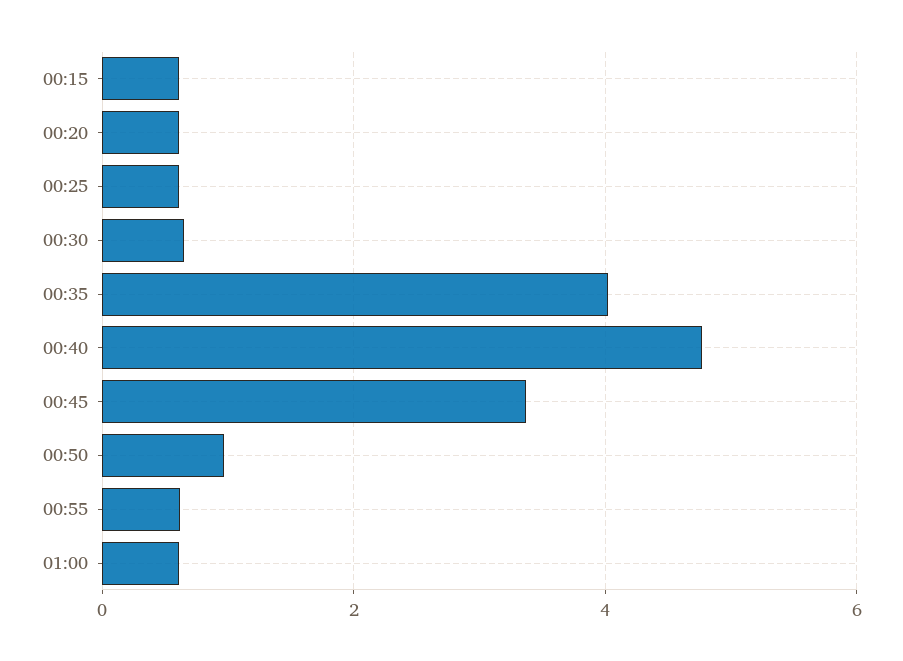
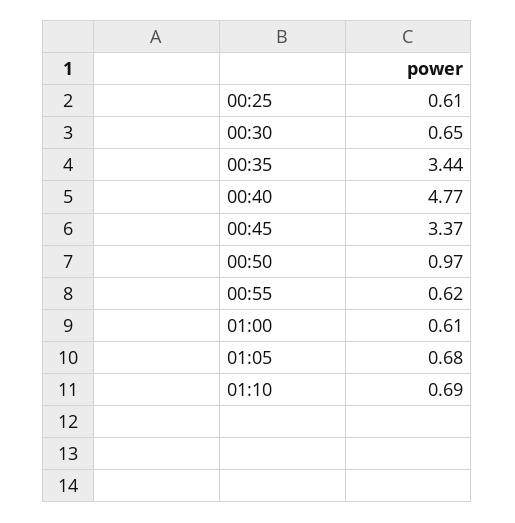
00:15: 0.6 -> none
00:20: 0.6 -> none
00:35: 4 -> 3.44
01:05: none -> 0.68
01:10: none -> 0.69

